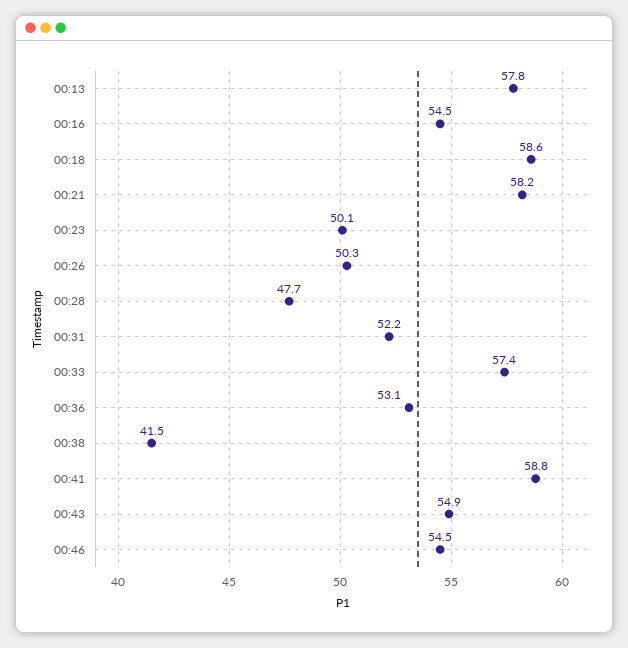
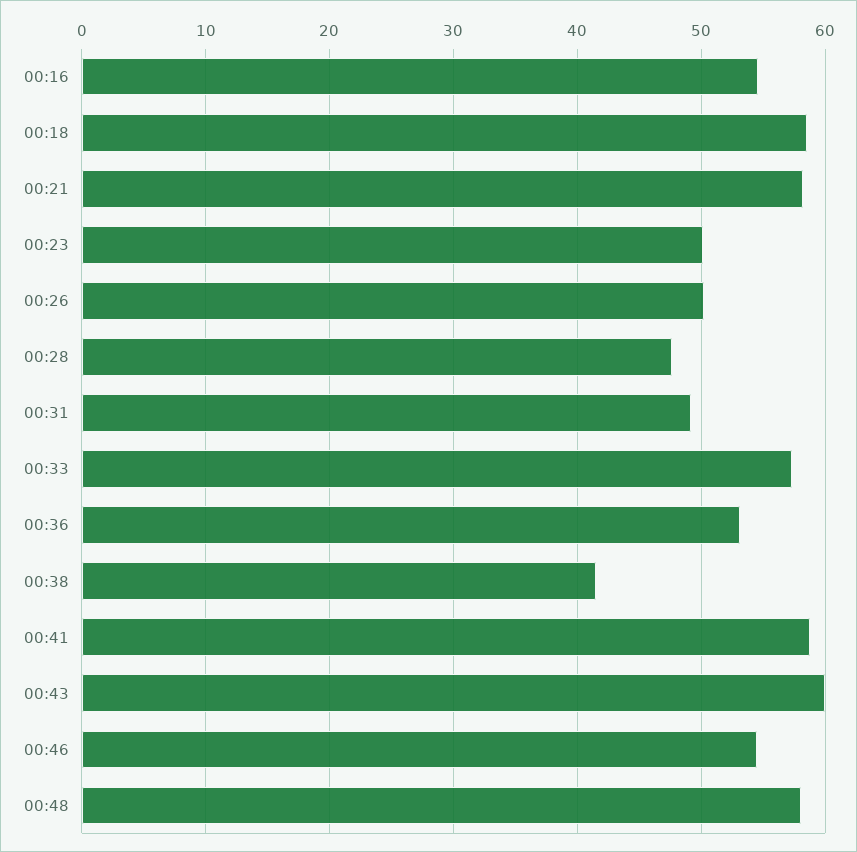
00:13: 57.8 -> none
00:31: 52.2 -> 49
00:43: 54.9 -> 60
00:48: none -> 58

